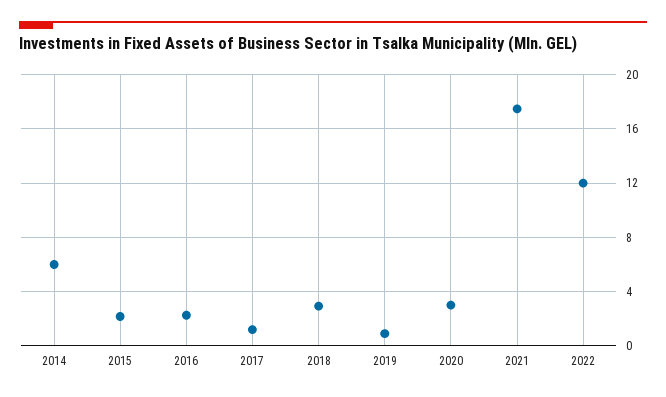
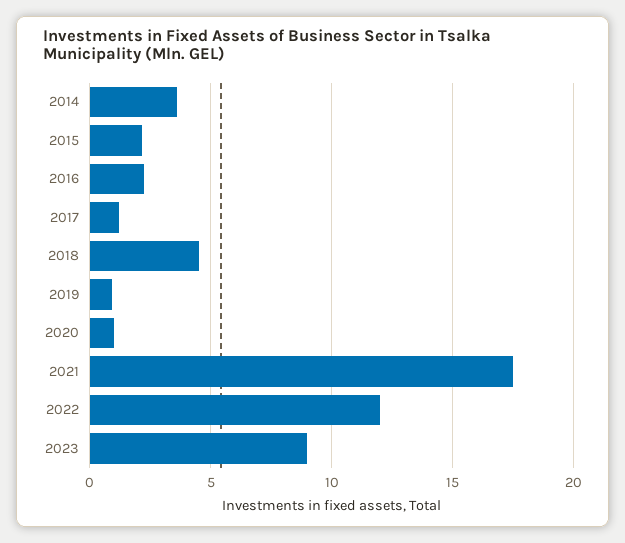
2014: 6 -> 3.5
2018: 3 -> 4.5
2020: 3 -> 1
2023: none -> 9

